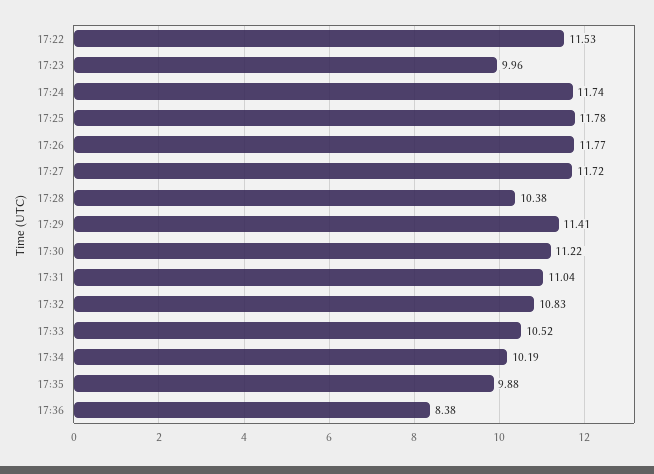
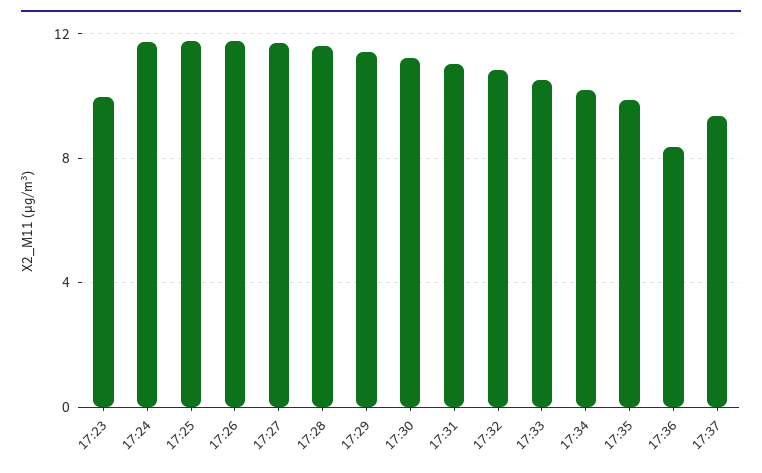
17:22: 11.53 -> none
17:28: 10.38 -> 11.5
17:37: none -> 9.5

